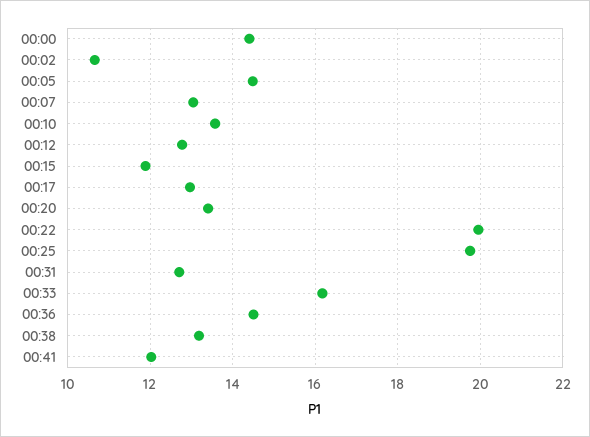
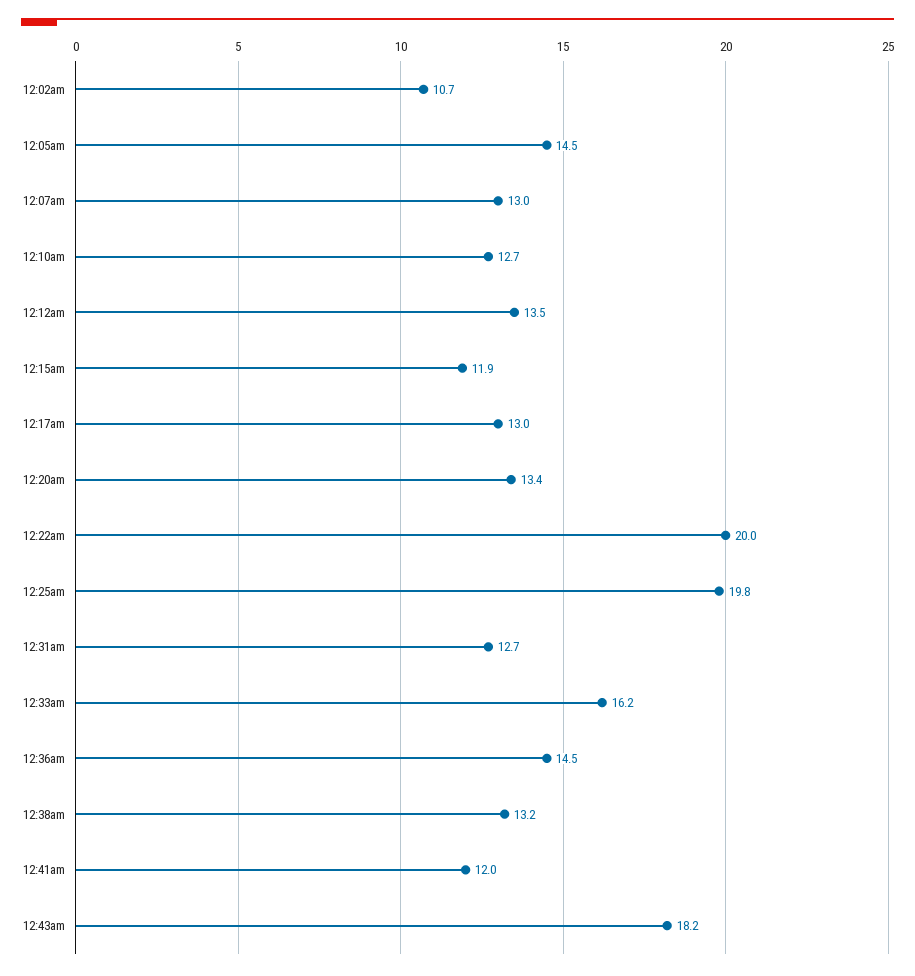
00:00: 14.4 -> none
00:10: 13.6 -> 12.7
00:12: 12.8 -> 13.5
12:43am: none -> 18.2

